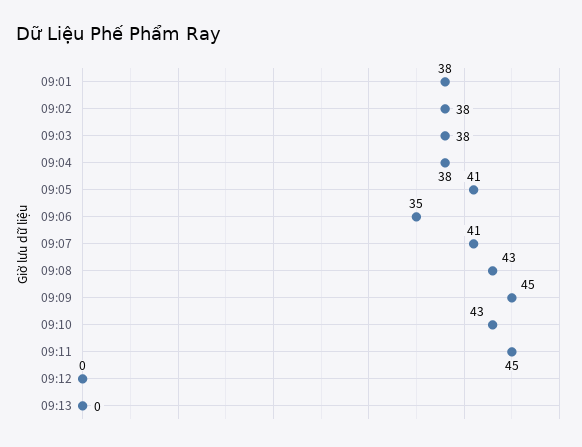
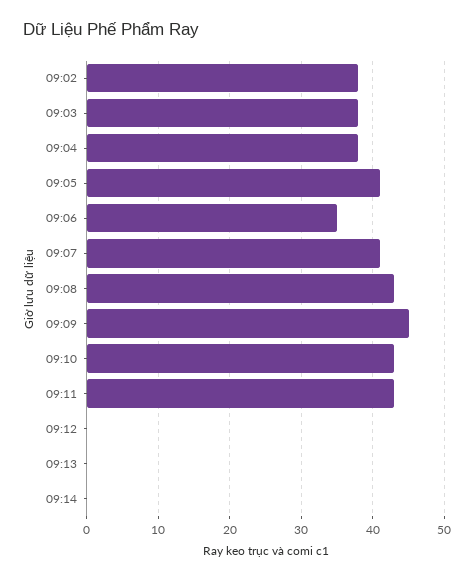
09:01: 38 -> none
09:11: 45 -> 43
09:14: none -> 0

